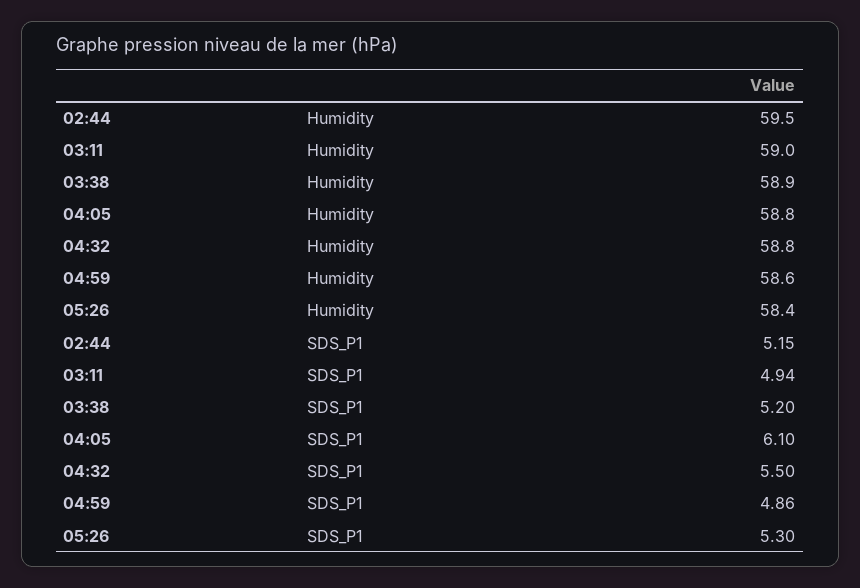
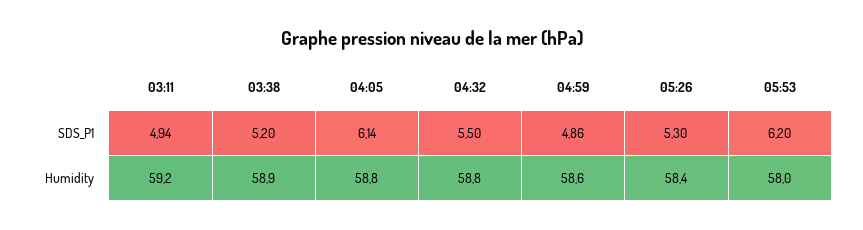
02:44, Humidity: 59.5 -> none
03:11, Humidity: 59 -> 59.2
02:44, SDS_P1: 5.15 -> none
04:05, SDS_P1: 6.1 -> 6.14
05:53, SDS_P1: none -> 6.2
05:53, Humidity: none -> 58

